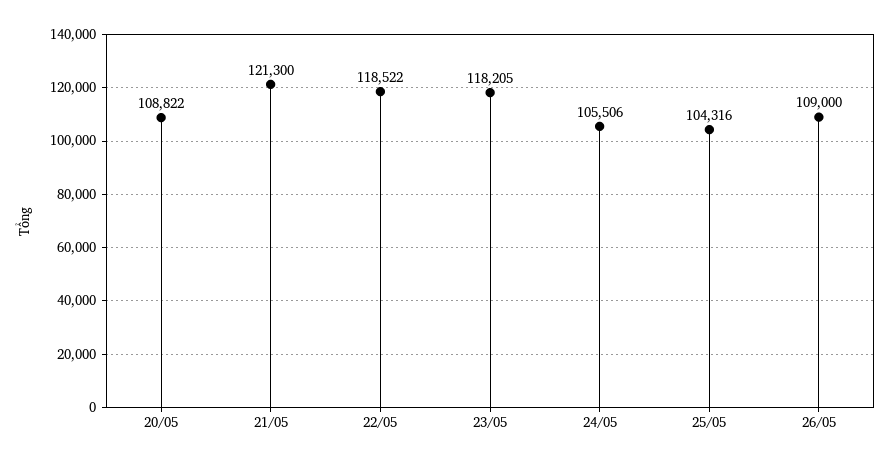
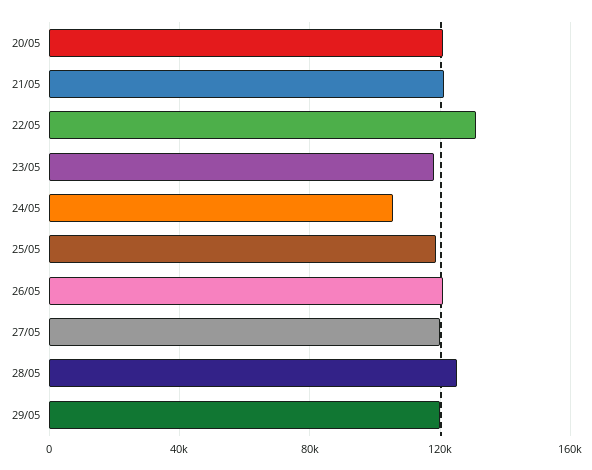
20/05: 108822 -> 120000
22/05: 118522 -> 130000
25/05: 104316 -> 120000
26/05: 109000 -> 120000
27/05: none -> 120000
28/05: none -> 125000
29/05: none -> 120000

